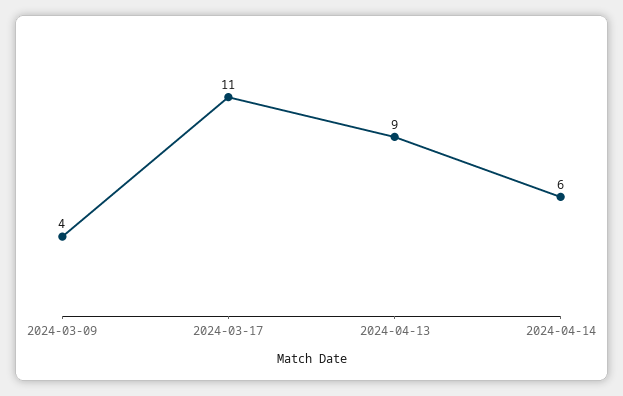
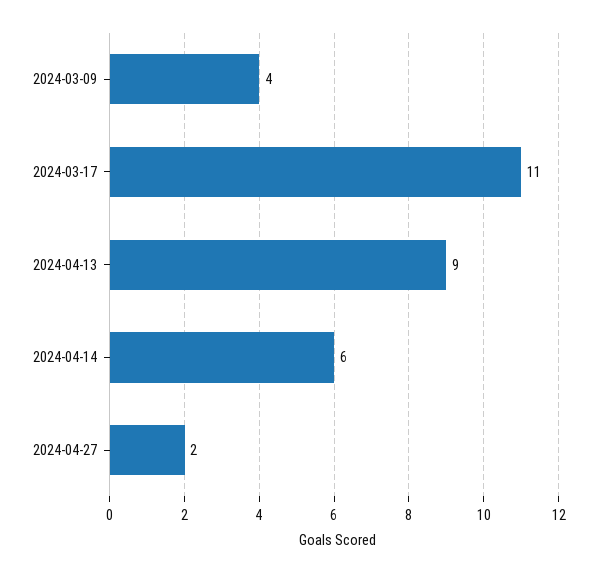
2024-04-27: none -> 2

